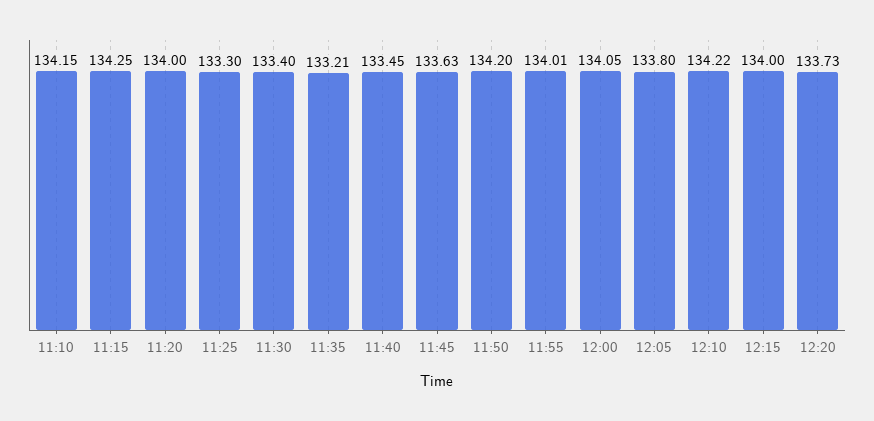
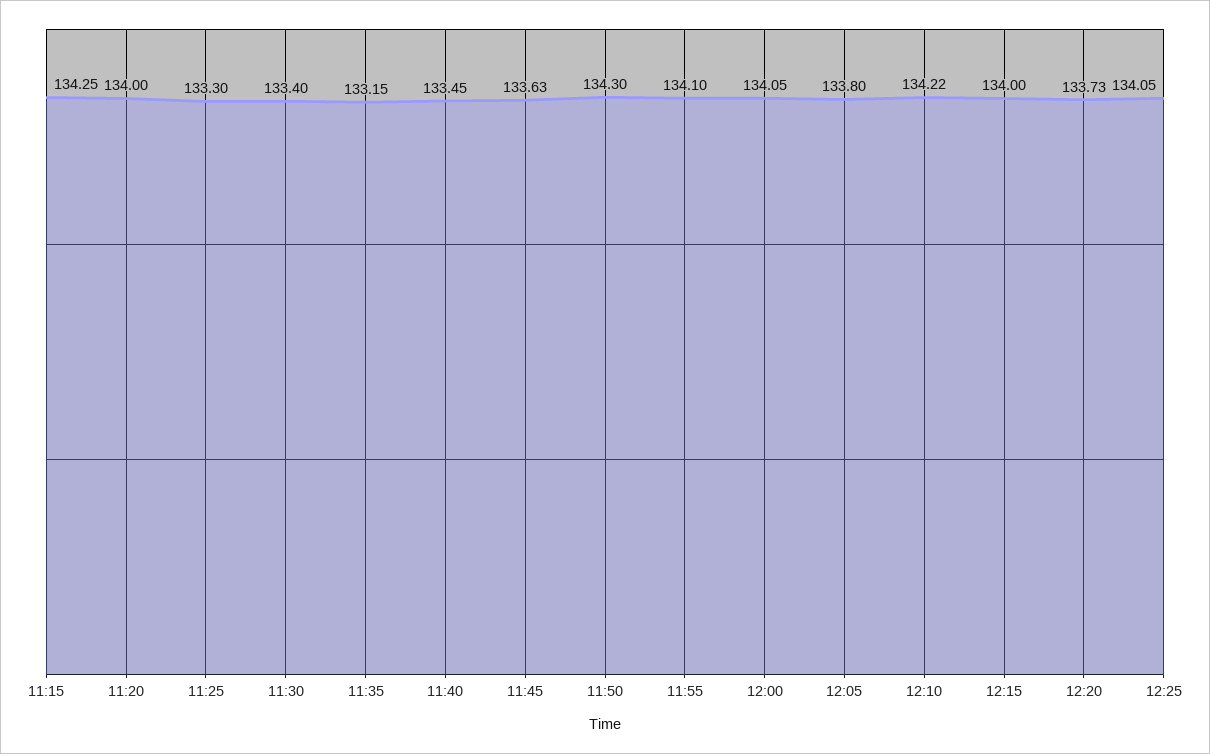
11:10: 134.15 -> none
11:35: 133.21 -> 133.15
11:50: 134.2 -> 134.3
11:55: 134.01 -> 134.1
12:25: none -> 134.05

